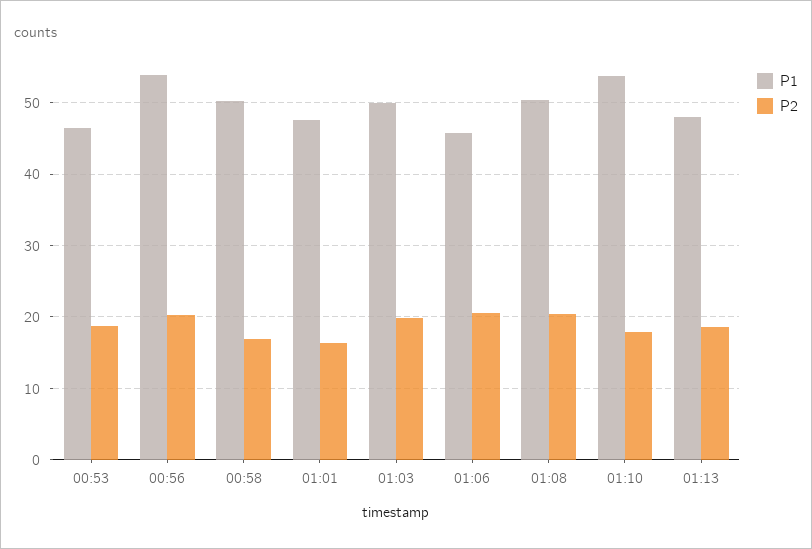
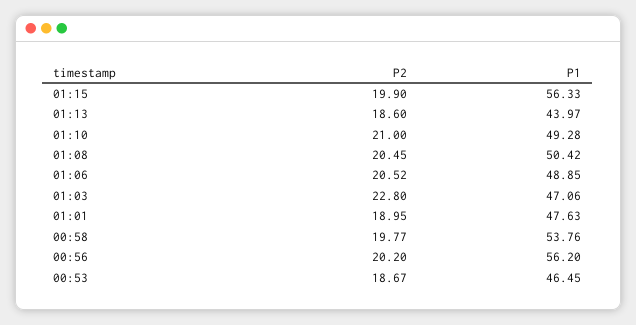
P1, 00:56: 54 -> 56.2
P1, 00:58: 50 -> 53.76
P2, 00:58: 17 -> 19.77
P2, 01:01: 16 -> 18.95
P1, 01:03: 50 -> 47.06
P2, 01:03: 20 -> 22.8
P1, 01:06: 46 -> 48.85
P1, 01:10: 54 -> 49.28
P2, 01:10: 18 -> 21
P1, 01:13: 48 -> 43.97
P2, 01:15: none -> 19.9
P1, 01:15: none -> 56.33

